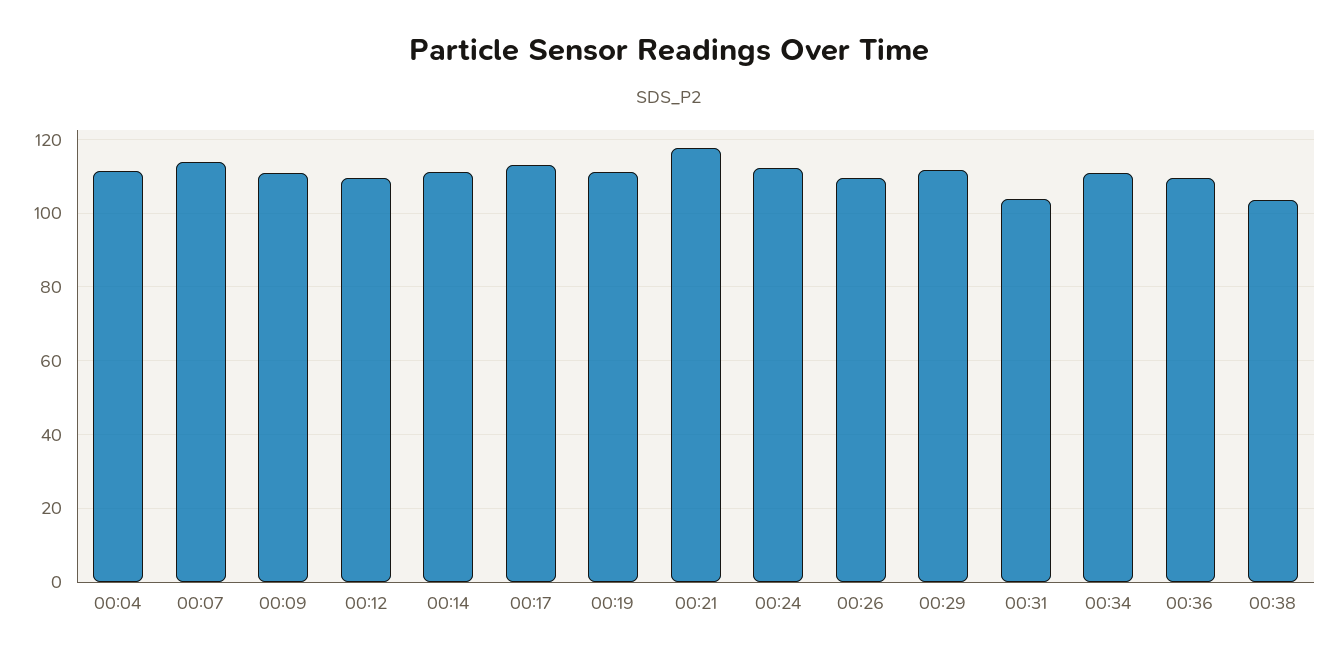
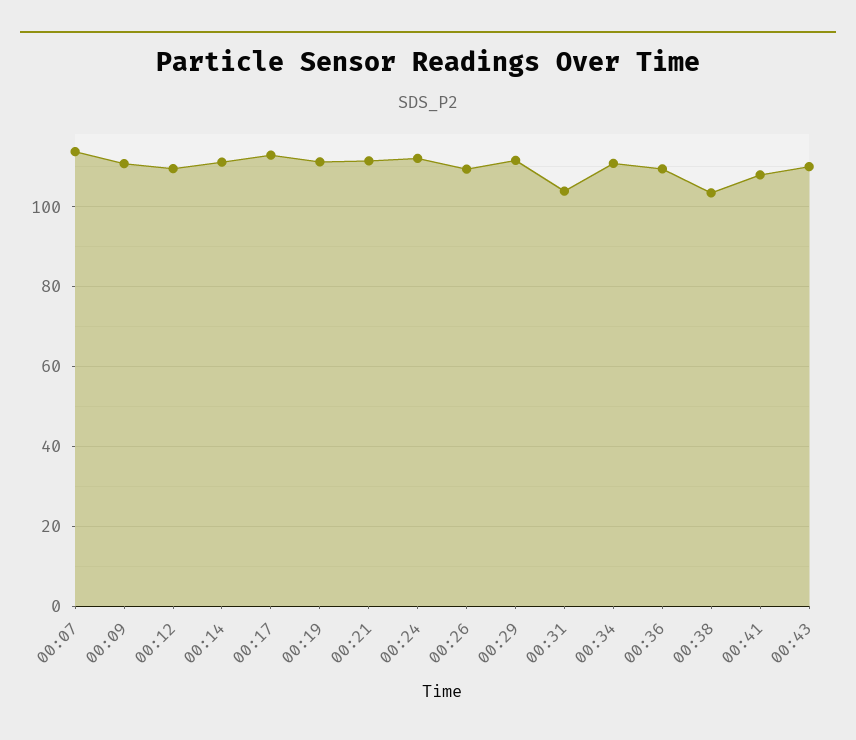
00:04: 112 -> none
00:21: 118 -> 112
00:41: none -> 108
00:43: none -> 110

